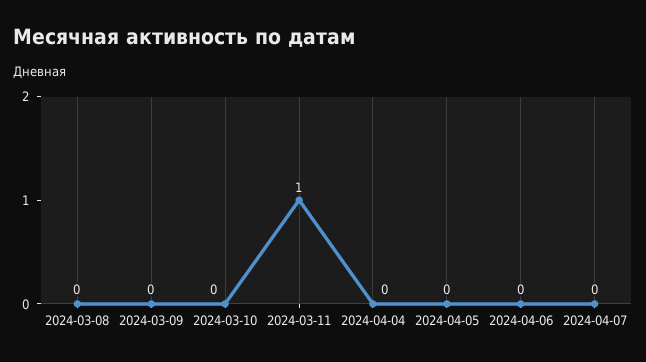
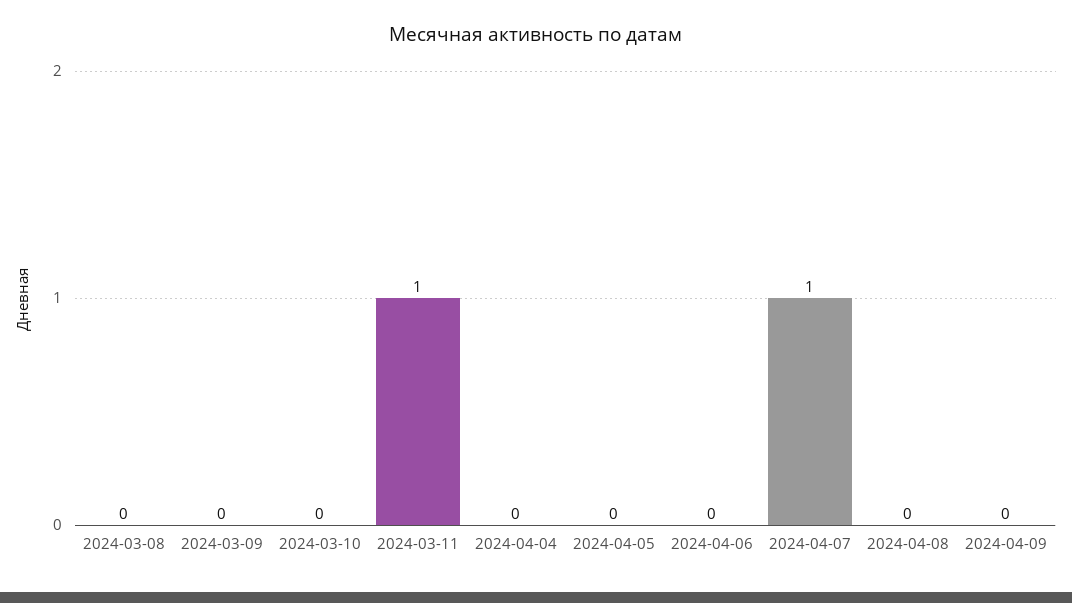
2024-04-07: 0 -> 1
2024-04-08: none -> 0
2024-04-09: none -> 0

